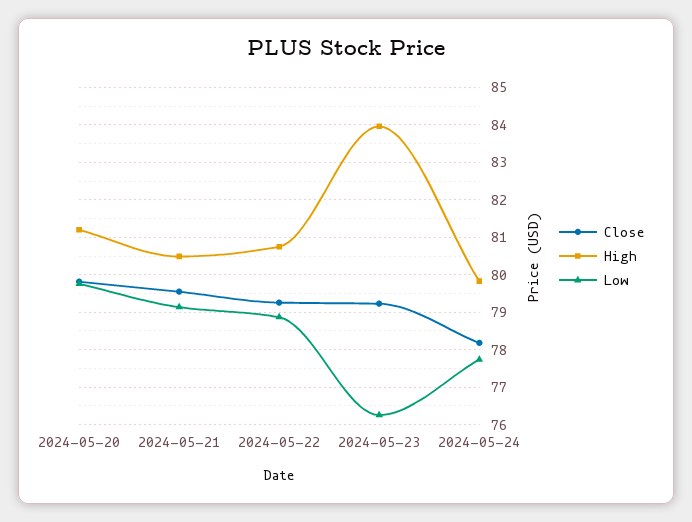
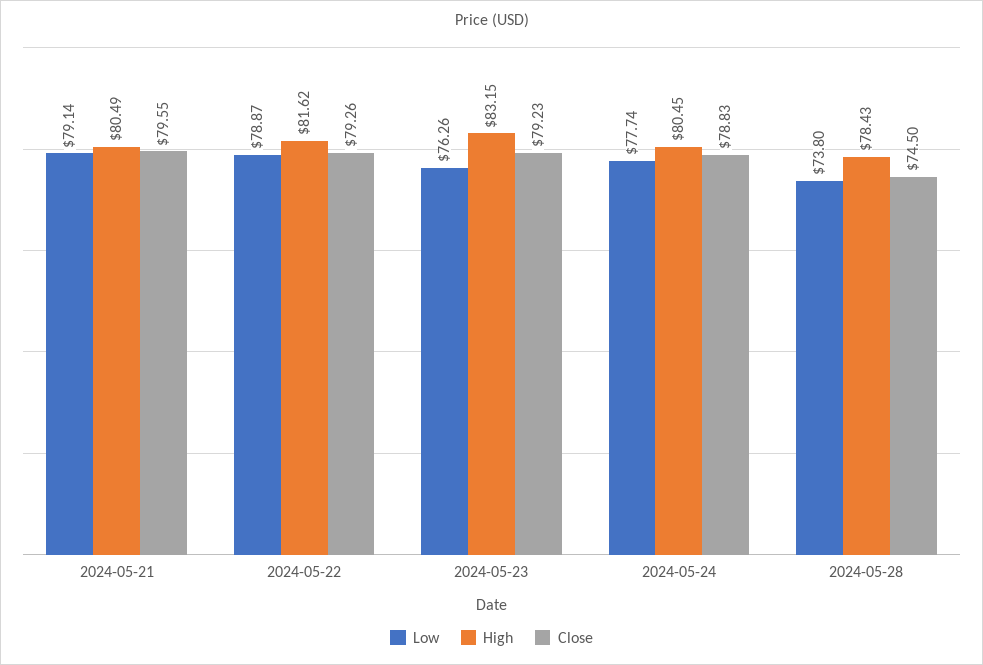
Close, 2024-05-20: 79.8 -> none
High, 2024-05-20: 81.2 -> none
Low, 2024-05-20: 79.8 -> none
High, 2024-05-22: 80.8 -> 81.62
High, 2024-05-23: 84 -> 83.15
Close, 2024-05-24: 78.2 -> 78.83
High, 2024-05-24: 79.8 -> 80.45
Low, 2024-05-28: none -> 73.8
High, 2024-05-28: none -> 78.43
Close, 2024-05-28: none -> 74.5

